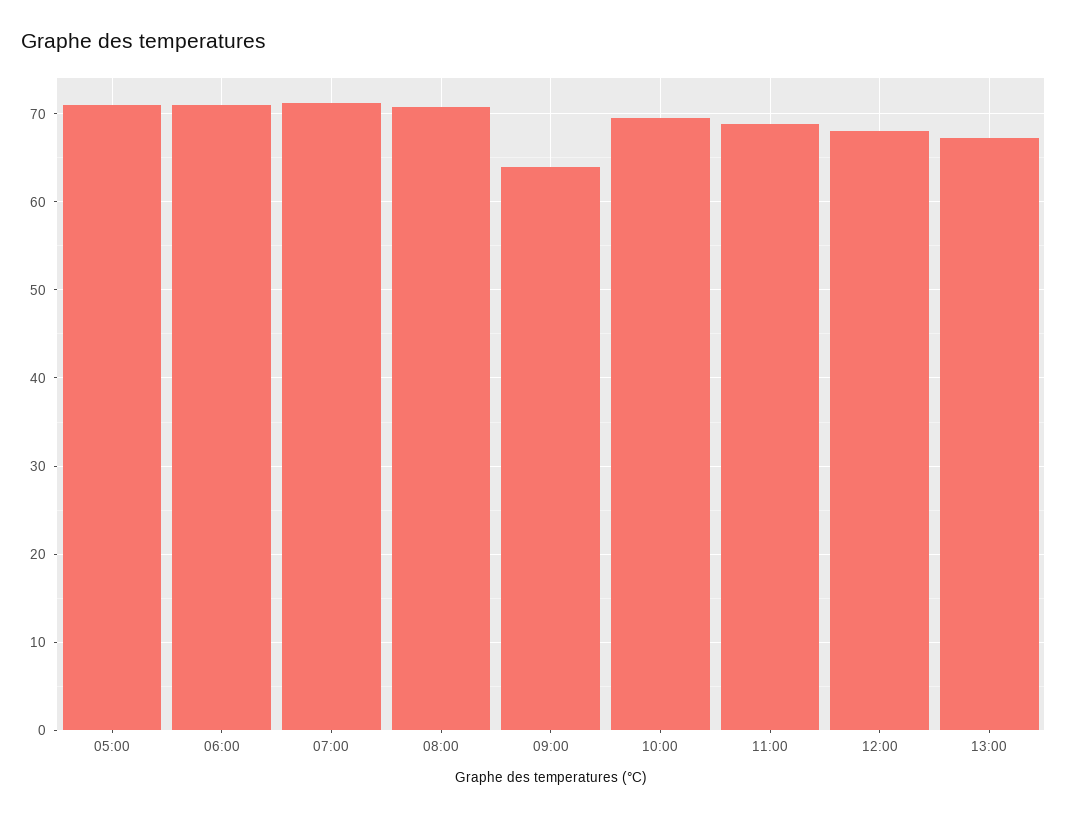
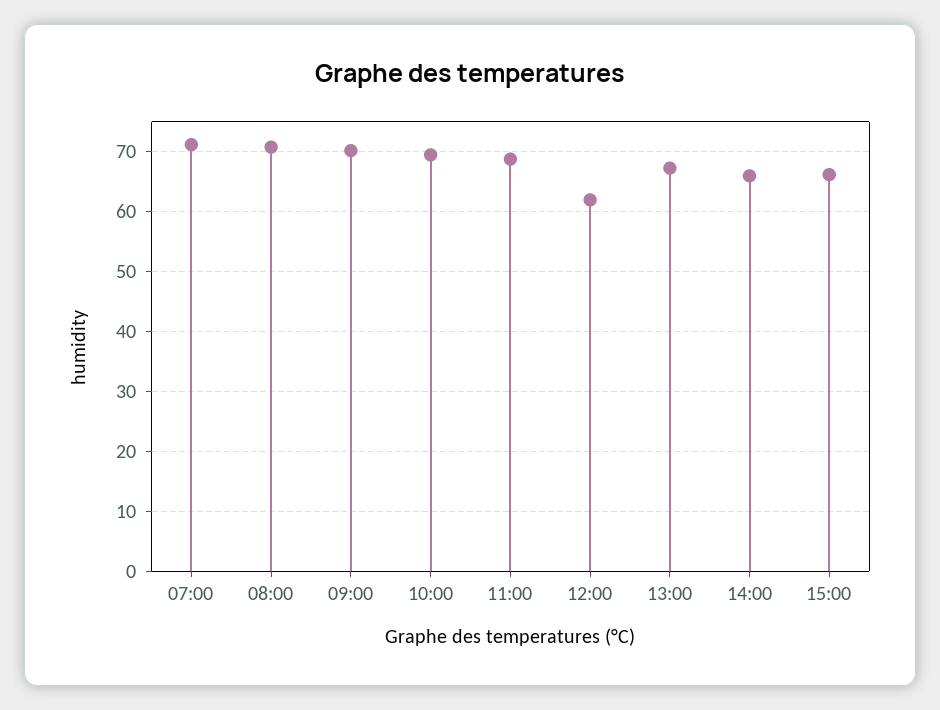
05:00: 71 -> none
06:00: 71 -> none
09:00: 64 -> 70
12:00: 68 -> 62
14:00: none -> 66
15:00: none -> 66

